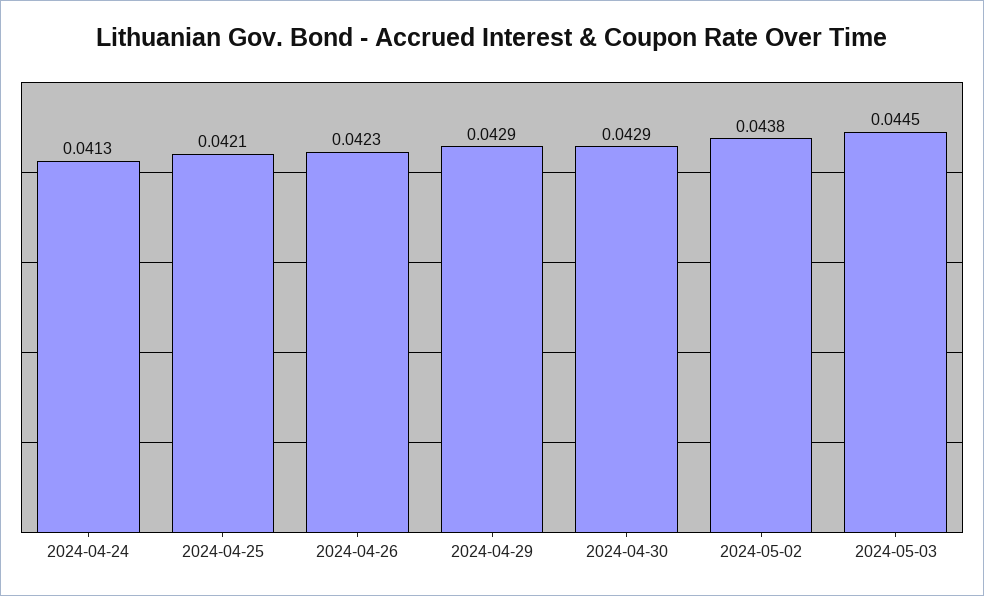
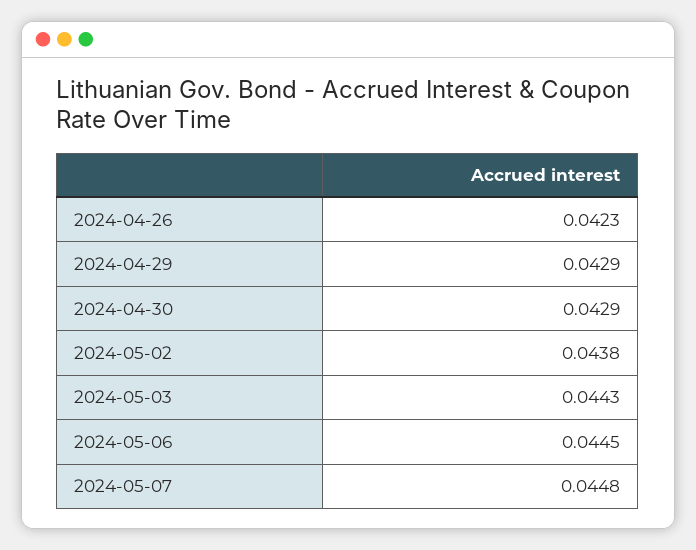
2024-04-24: 0.0413 -> none
2024-04-25: 0.0421 -> none
2024-05-03: 0.0445 -> 0.0443
2024-05-06: none -> 0.0445
2024-05-07: none -> 0.0448

